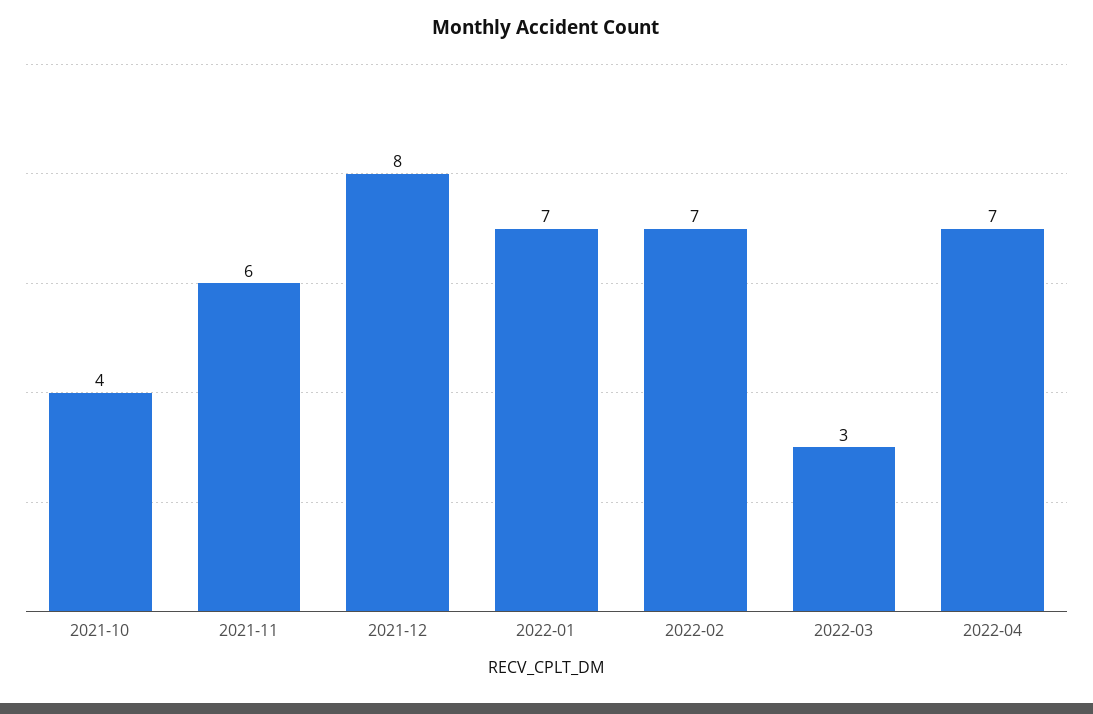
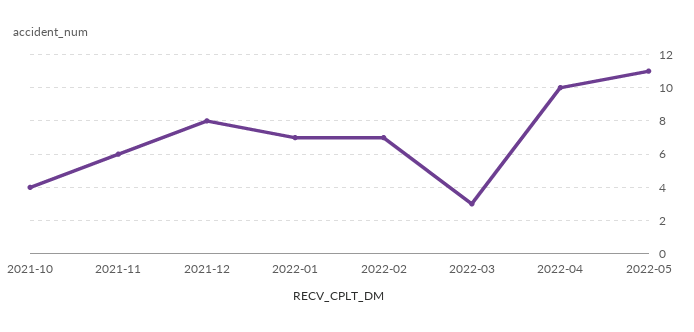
2022-04: 7 -> 10
2022-05: none -> 11

